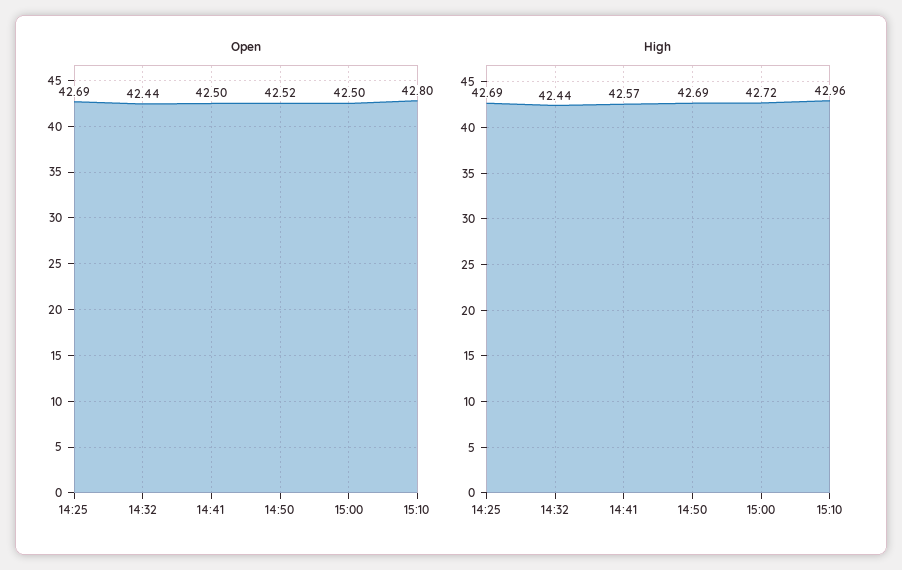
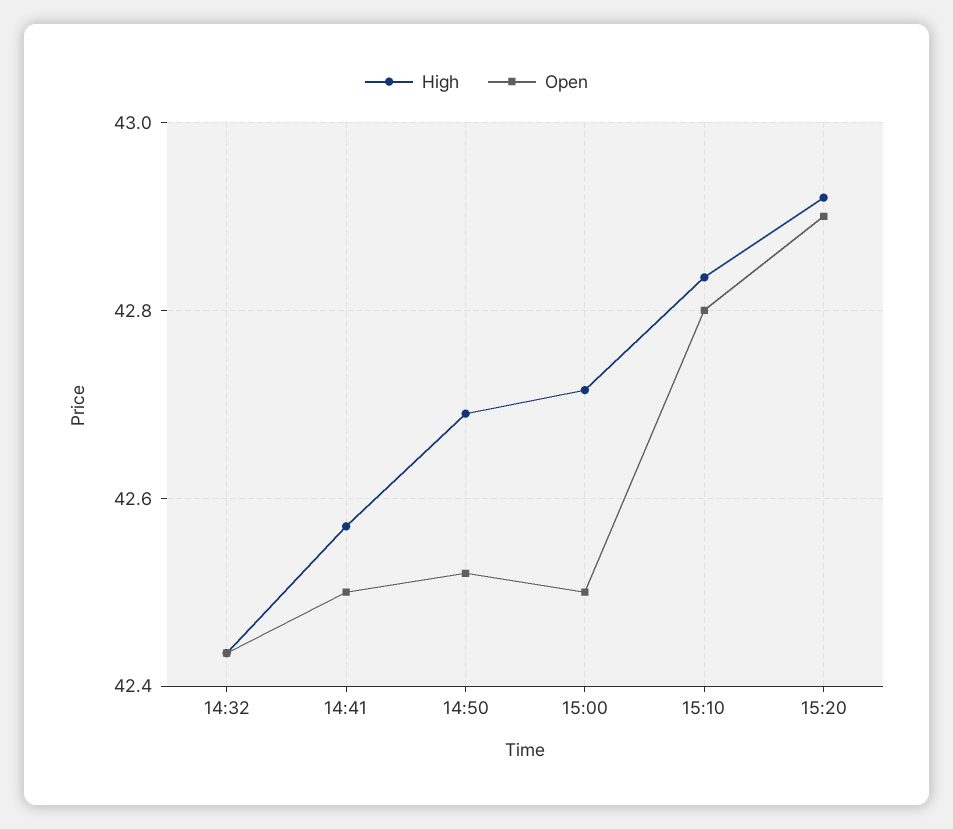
Open, 14:25: 42.69 -> none
High, 14:25: 42.69 -> none
High, 15:10: 42.96 -> 42.84
High, 15:20: none -> 42.92
Open, 15:20: none -> 42.9

